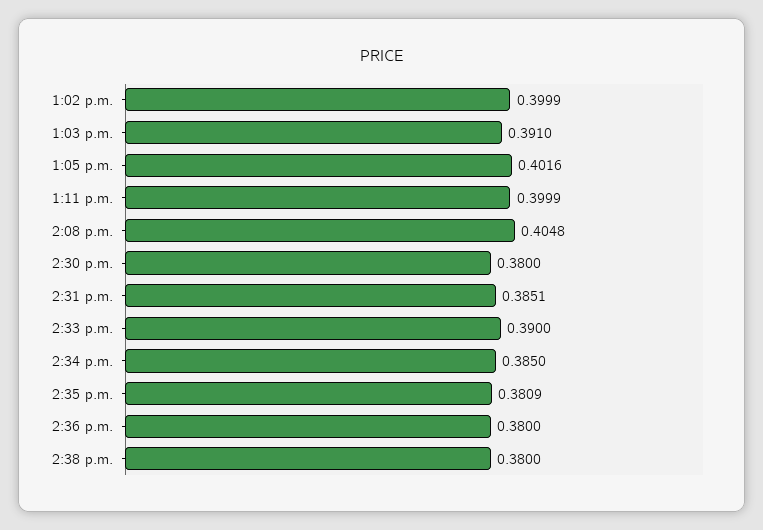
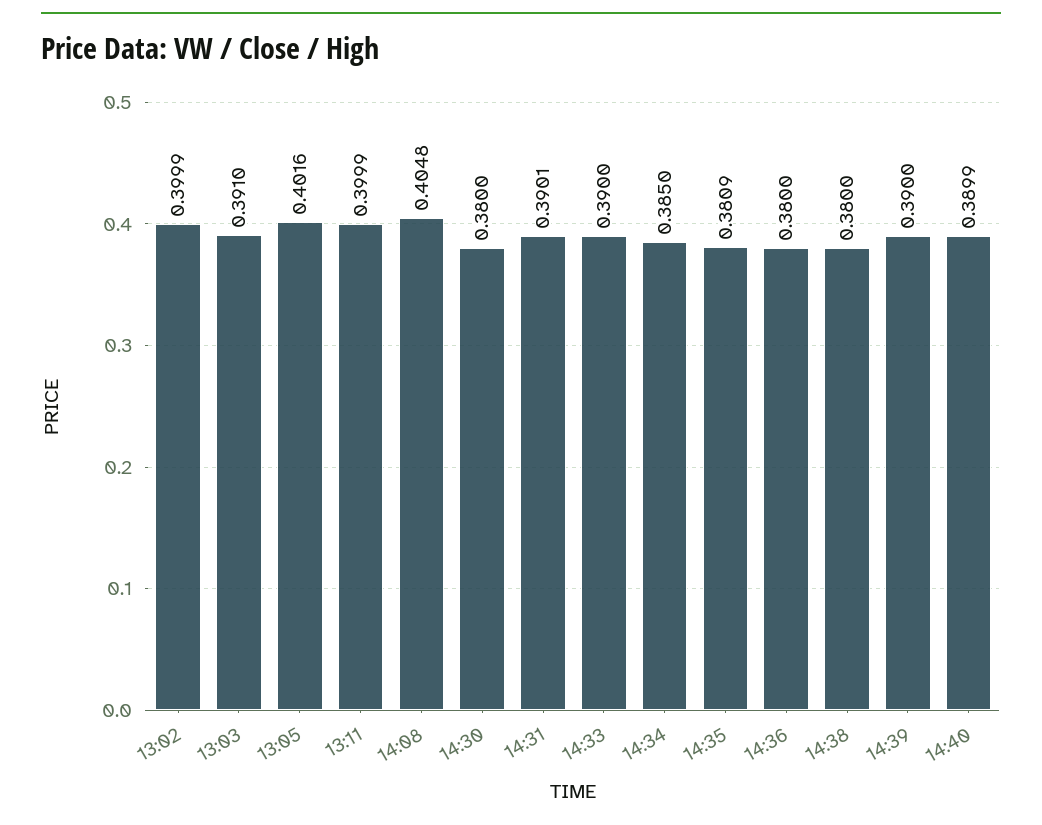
2:31 p.m.: 0.3851 -> 0.3901
14:39: none -> 0.39
14:40: none -> 0.3899

